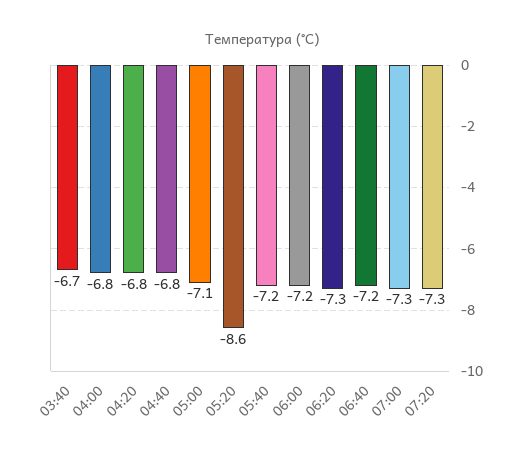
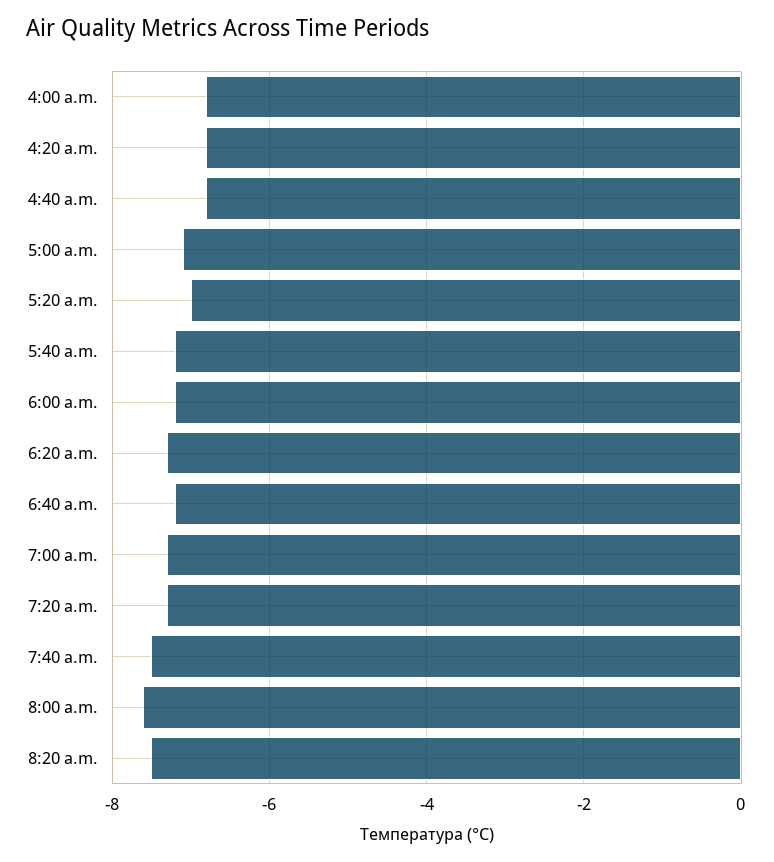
03:40: -6.7 -> none
05:20: -8.6 -> -7
7:40 a.m.: none -> -7.5
8:00 a.m.: none -> -7.5
8:20 a.m.: none -> -7.5

